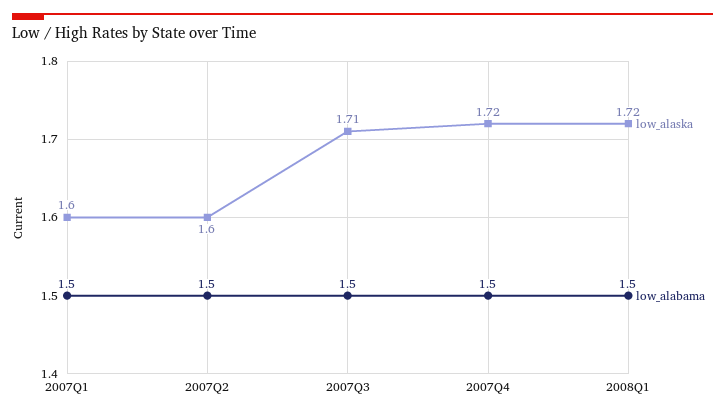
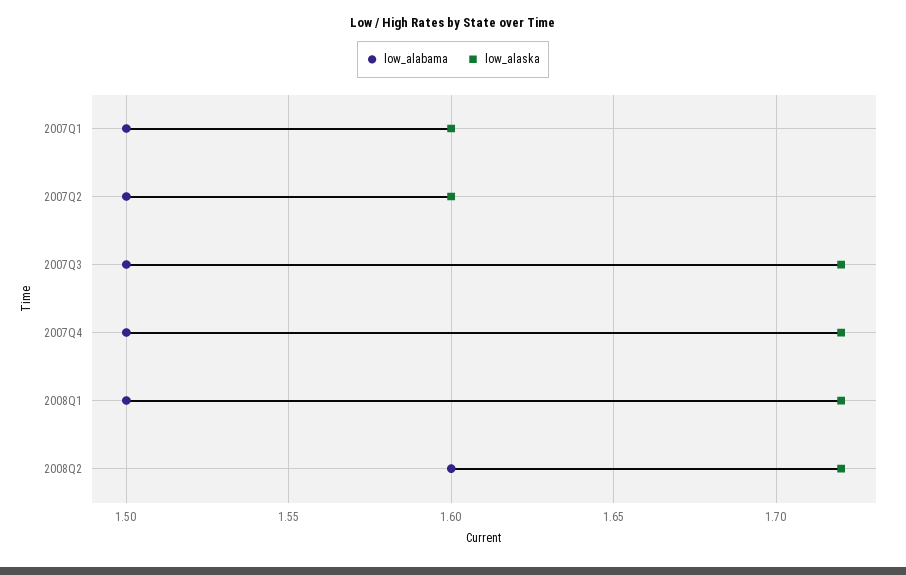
low_alaska, 2007Q3: 1.71 -> 1.72
low_alabama, 2008Q2: none -> 1.6
low_alaska, 2008Q2: none -> 1.72

